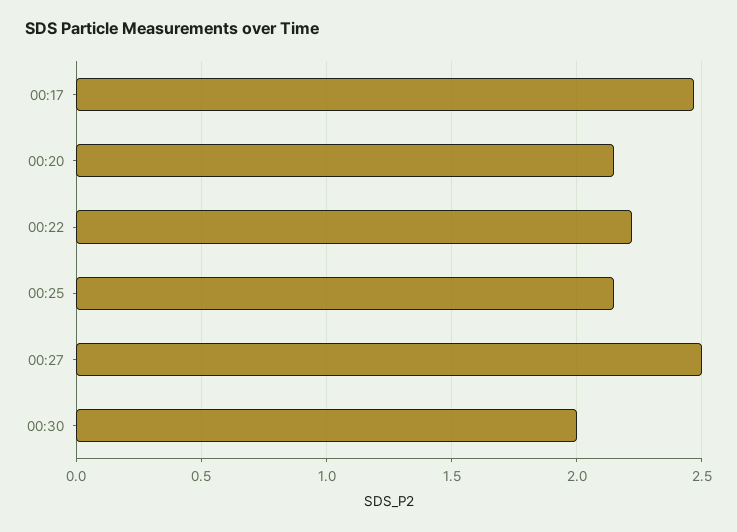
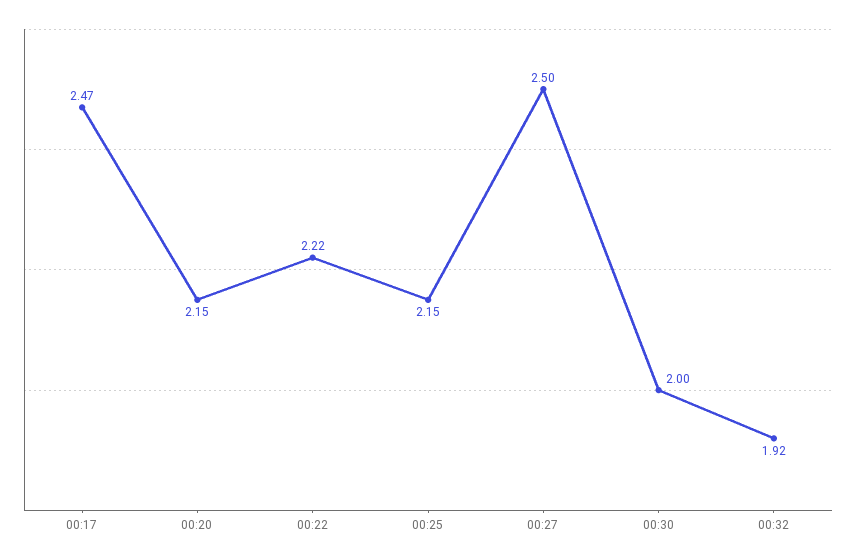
00:32: none -> 1.92

